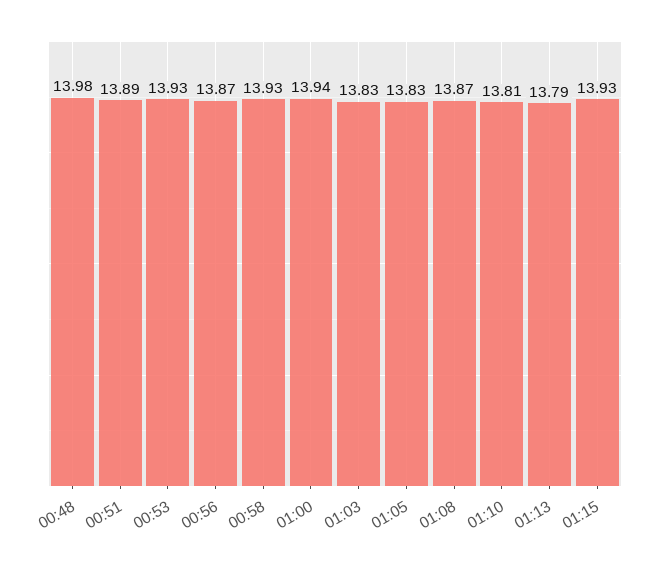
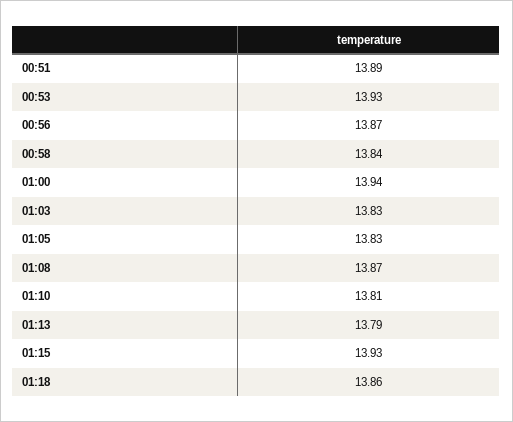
00:48: 13.98 -> none
00:58: 13.93 -> 13.84
01:18: none -> 13.86

